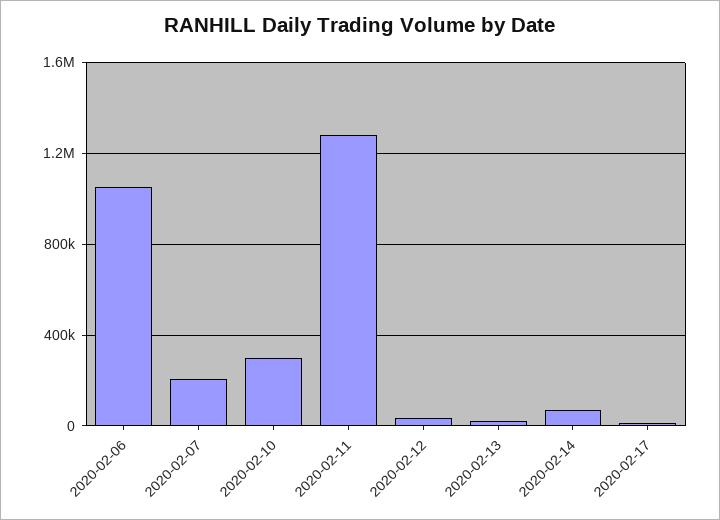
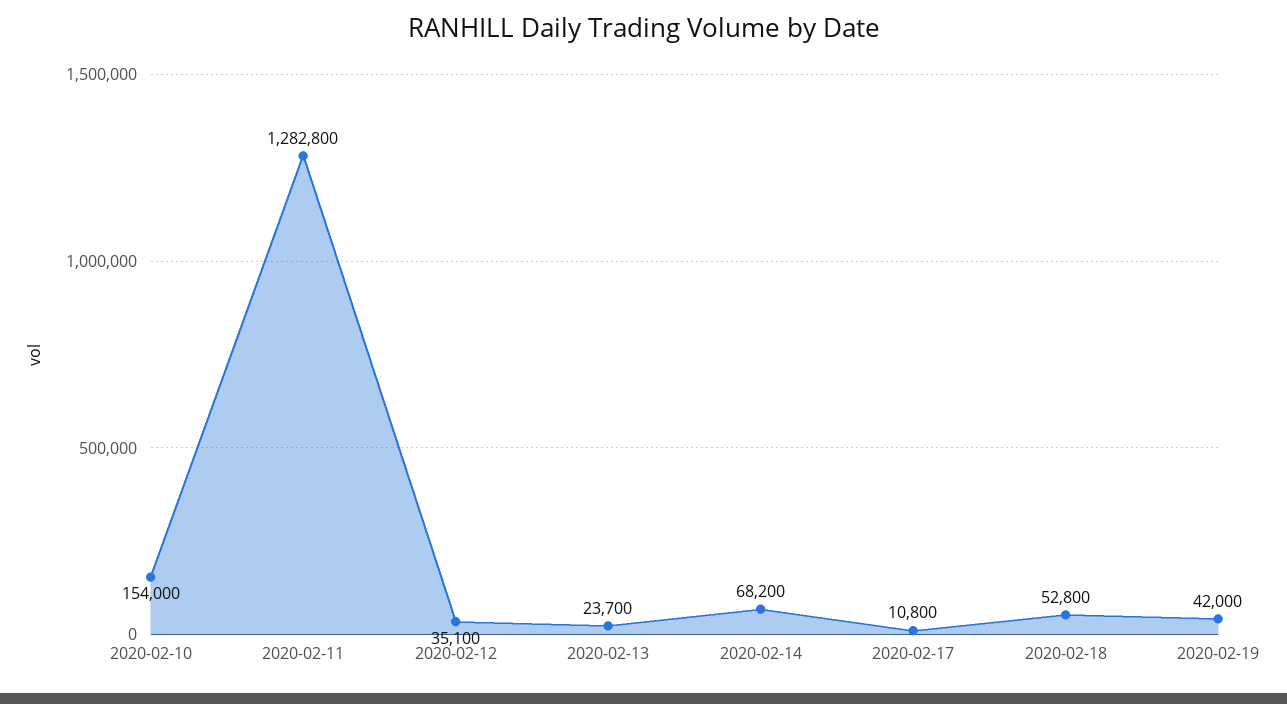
2020-02-06: 1050000 -> none
2020-02-07: 200000 -> none
2020-02-10: 300000 -> 154000
2020-02-18: none -> 52800
2020-02-19: none -> 42000

